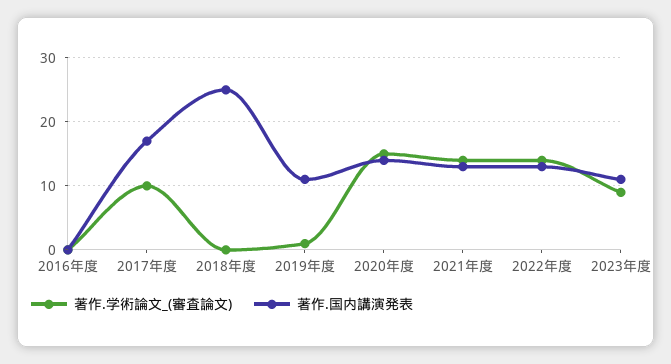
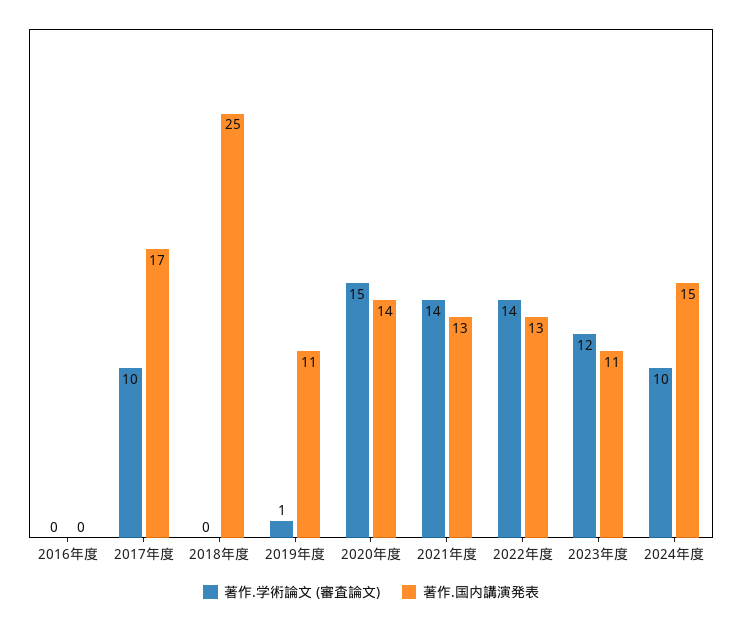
著作.学術論文_(審査論文), 2023年度: 9 -> 12
著作.学術論文_(審査論文), 2024年度: none -> 10
著作.国内講演発表, 2024年度: none -> 15

